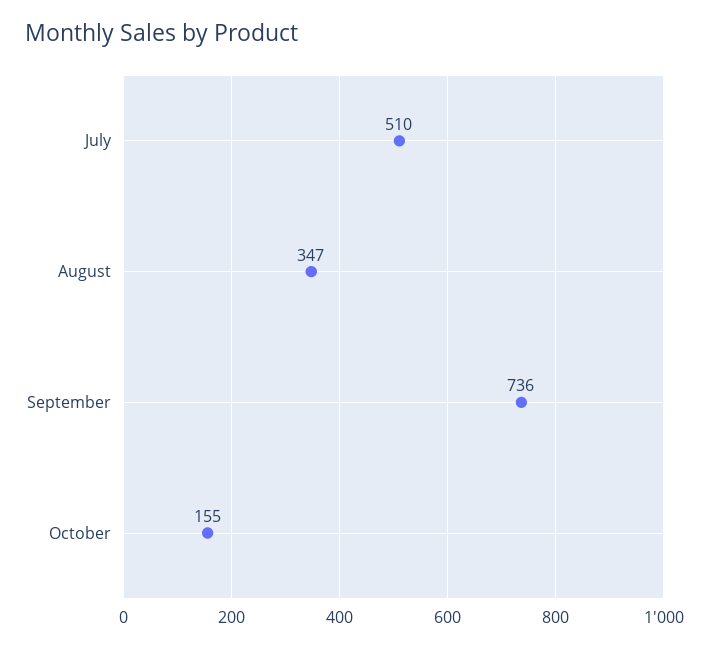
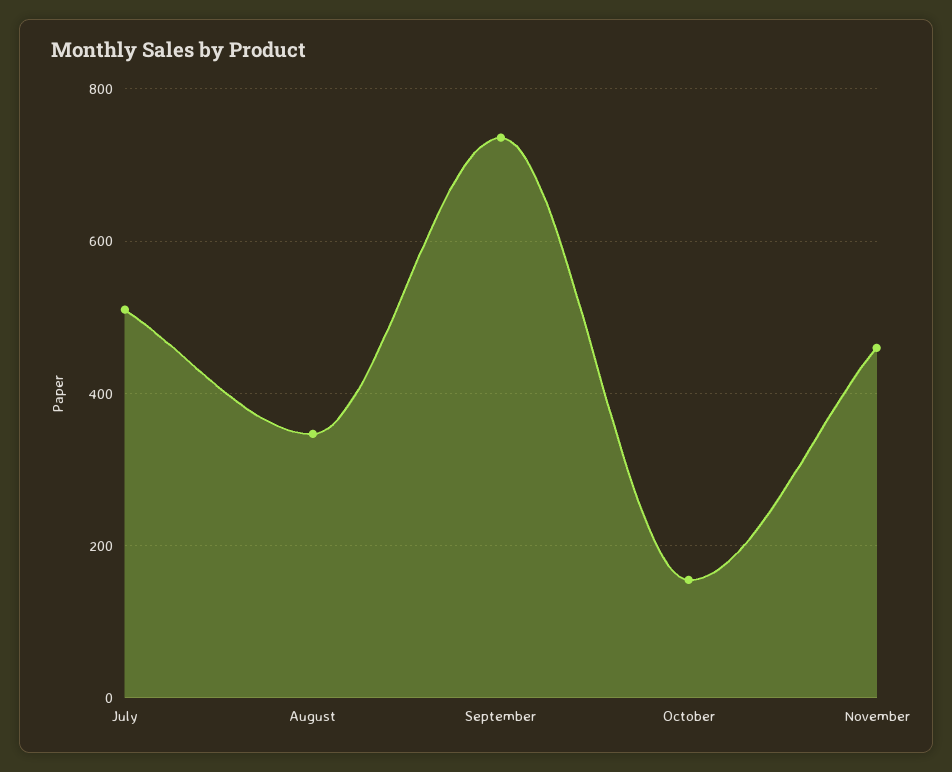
November: none -> 460

